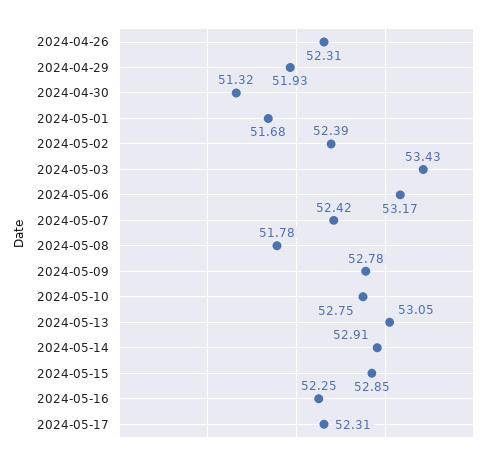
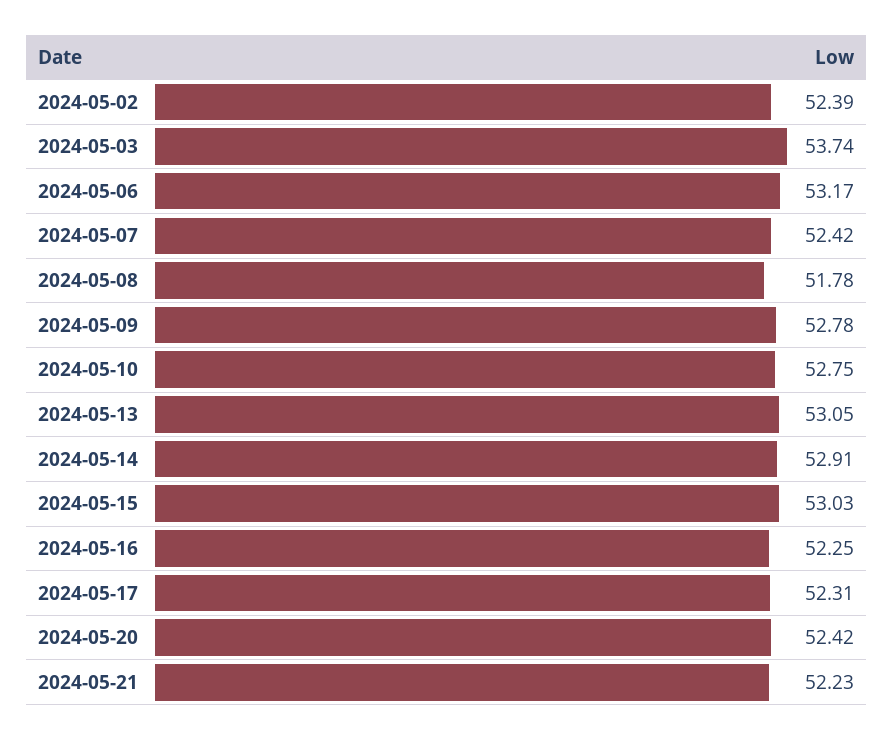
2024-04-26: 52.31 -> none
2024-04-29: 51.93 -> none
2024-04-30: 51.32 -> none
2024-05-01: 51.68 -> none
2024-05-03: 53.43 -> 53.74
2024-05-15: 52.85 -> 53.03
2024-05-20: none -> 52.42
2024-05-21: none -> 52.23

